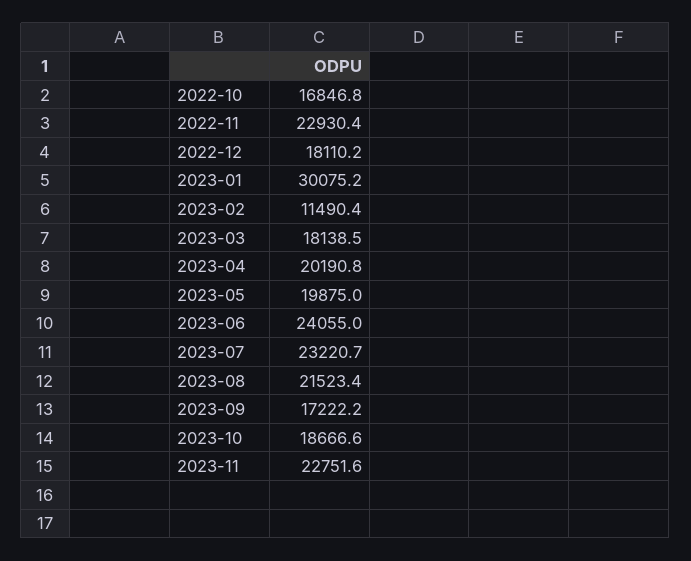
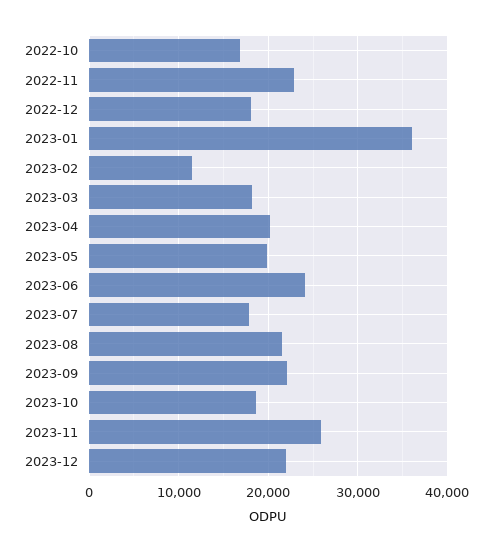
2023-01: 30075.2 -> 36000
2023-07: 23220.7 -> 18000
2023-09: 17222.2 -> 22000
2023-11: 22751.6 -> 26000
2023-12: none -> 22000

